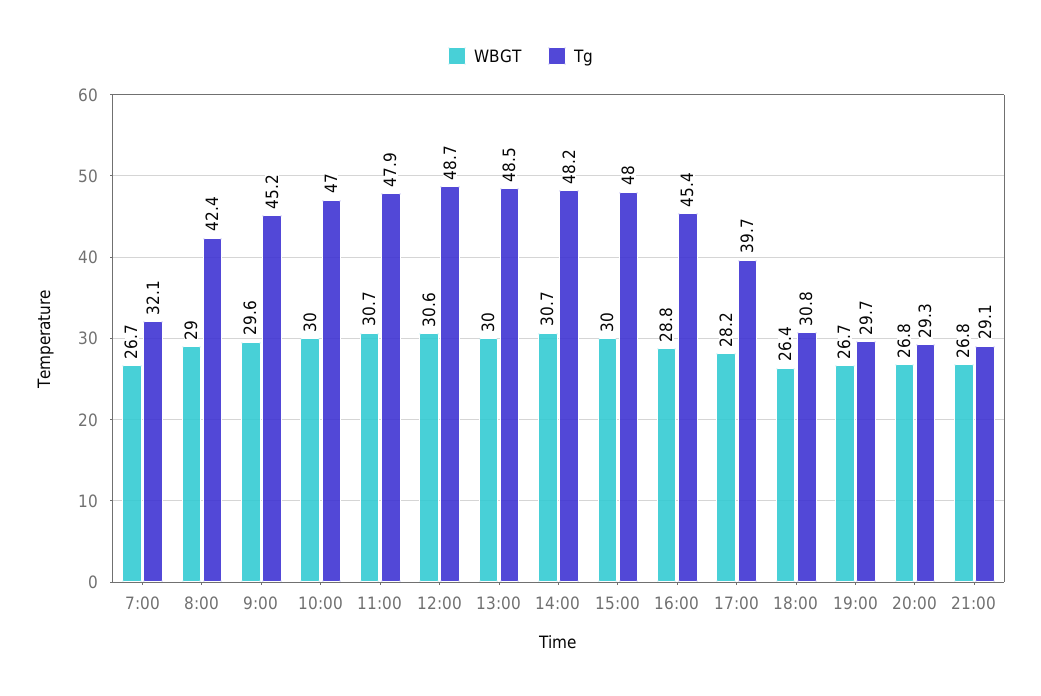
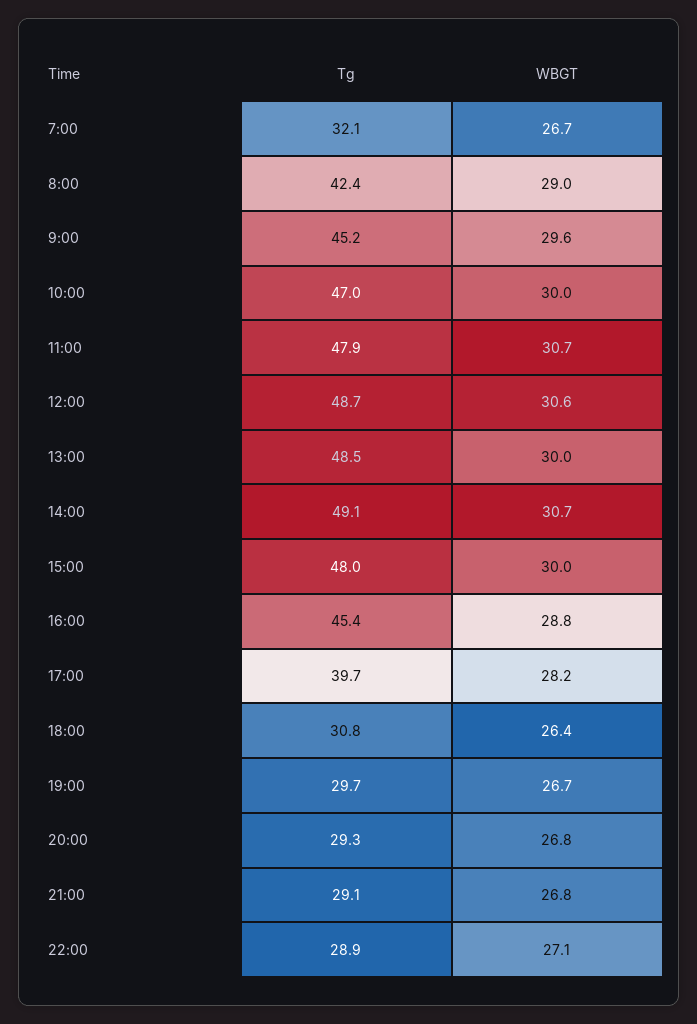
Tg, 14:00: 48.2 -> 49.1
Tg, 22:00: none -> 28.9
WBGT, 22:00: none -> 27.1

